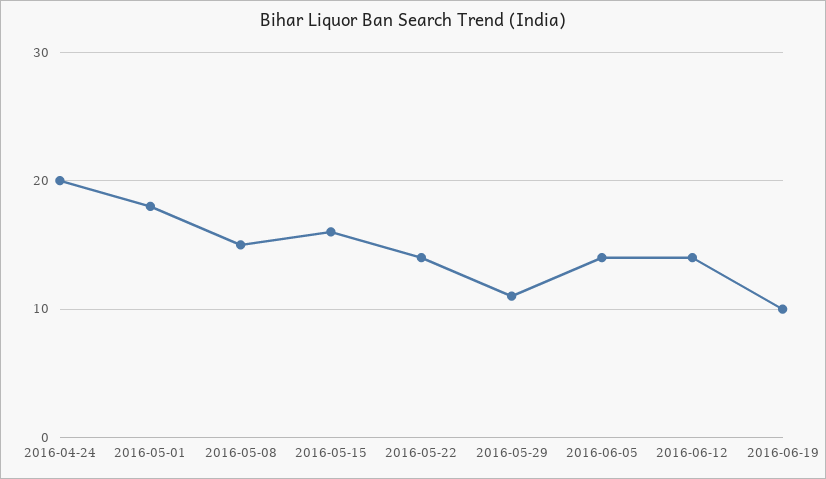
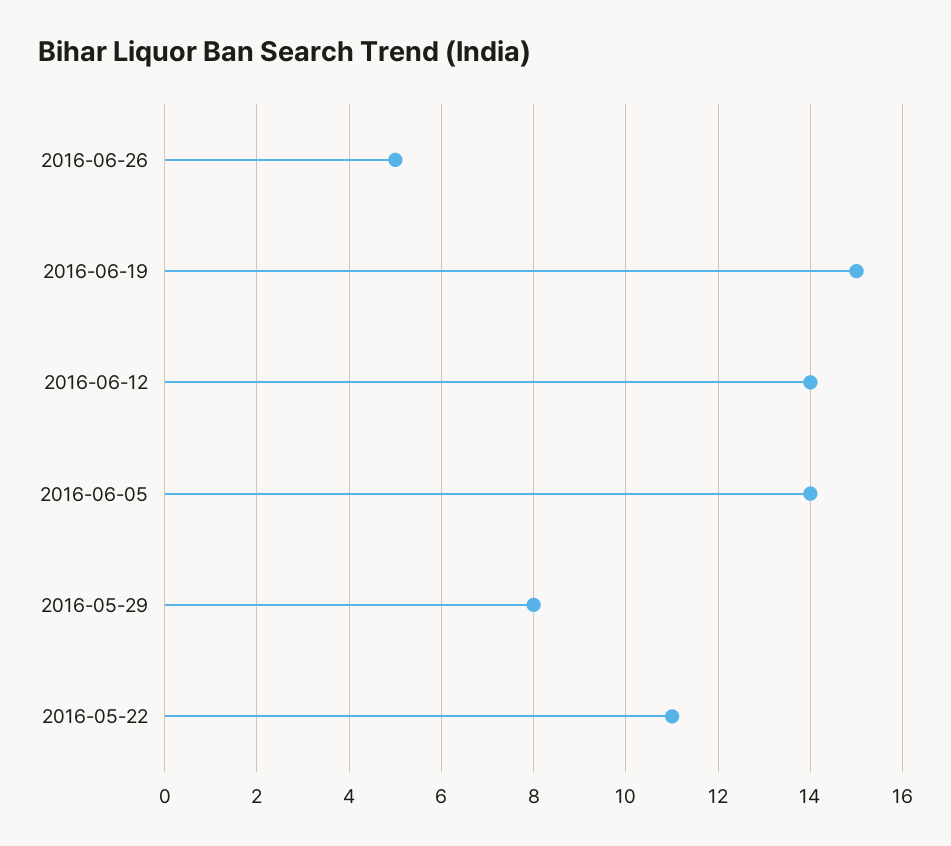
2016-04-24: 20 -> none
2016-05-01: 18 -> none
2016-05-08: 15 -> none
2016-05-15: 16 -> none
2016-05-22: 14 -> 11
2016-05-29: 11 -> 8
2016-06-19: 10 -> 15
2016-06-26: none -> 5

